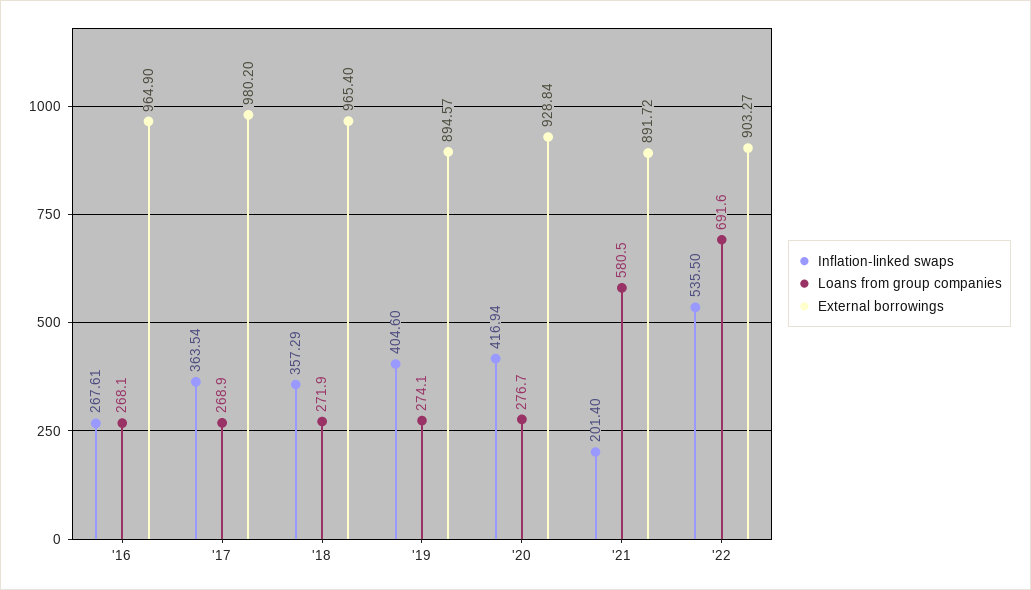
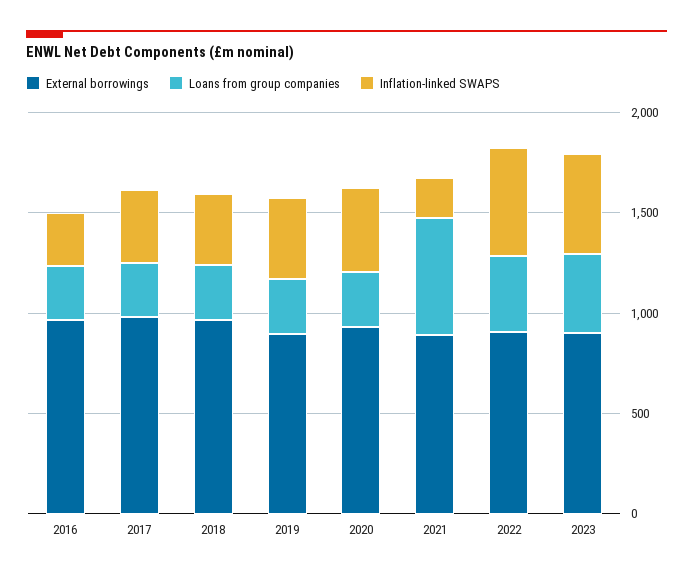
Loans from group companies, '22: 691.6 -> 400
External borrowings, 2023: none -> 900
Loans from group companies, 2023: none -> 400
Inflation-linked swaps, 2023: none -> 500

